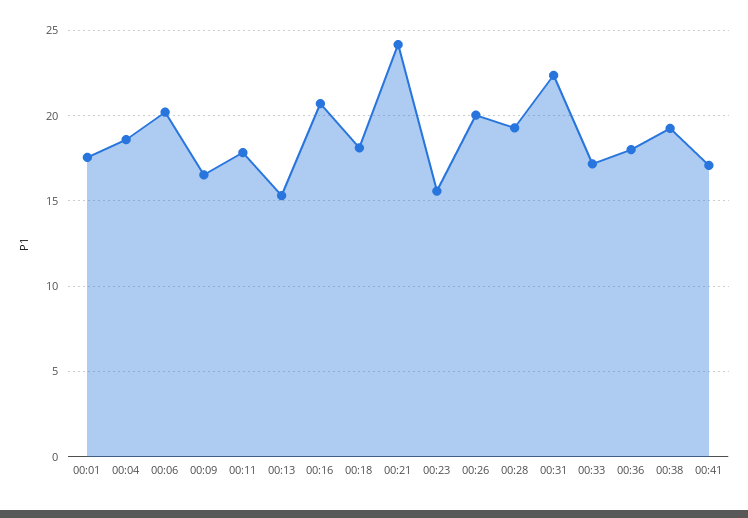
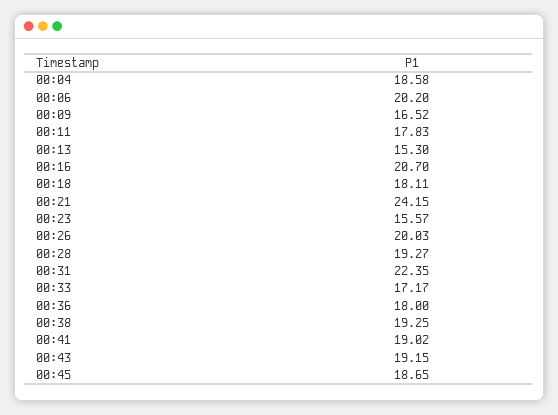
00:01: 17.5 -> none
00:41: 17 -> 19.02
00:43: none -> 19.15
00:45: none -> 18.65

